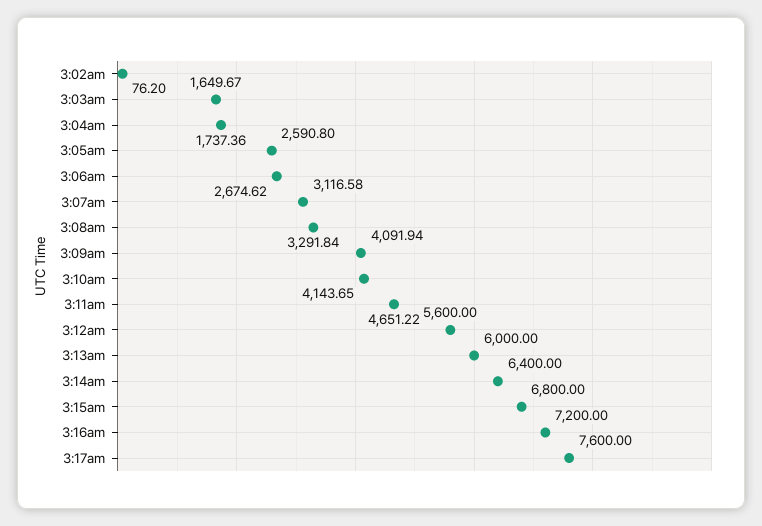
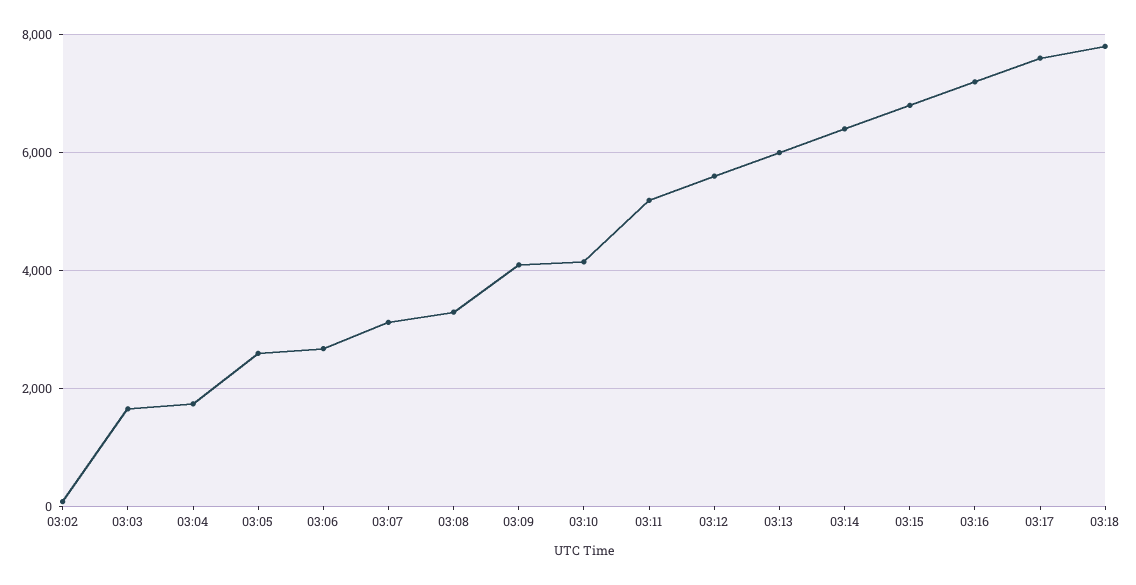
3:11am: 4651.22 -> 5200
03:18: none -> 7800

